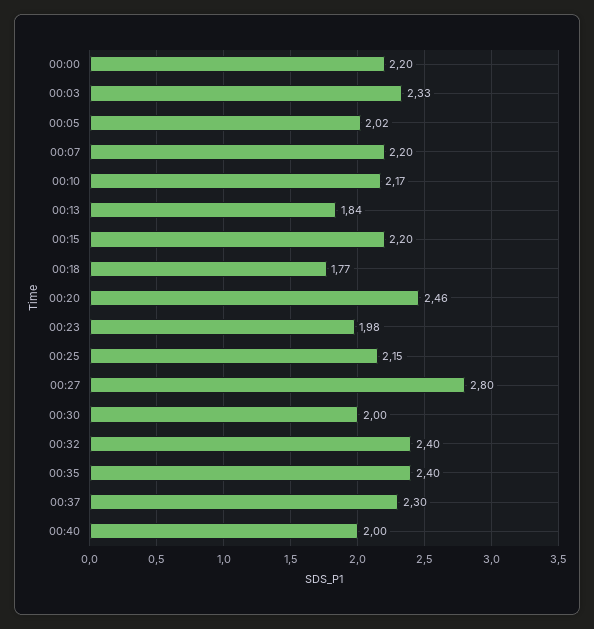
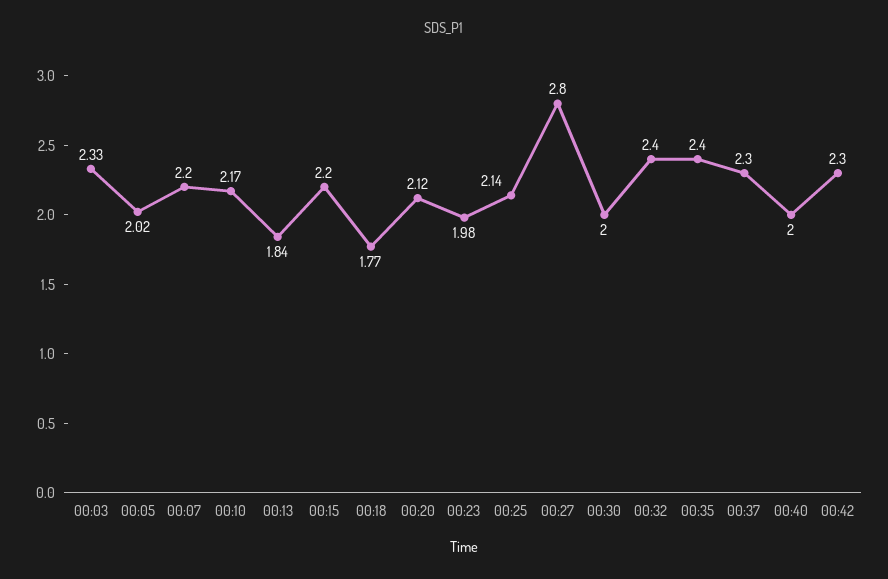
00:00: 2.2 -> none
00:20: 2.46 -> 2.12
00:25: 2.15 -> 2.14
00:42: none -> 2.3

